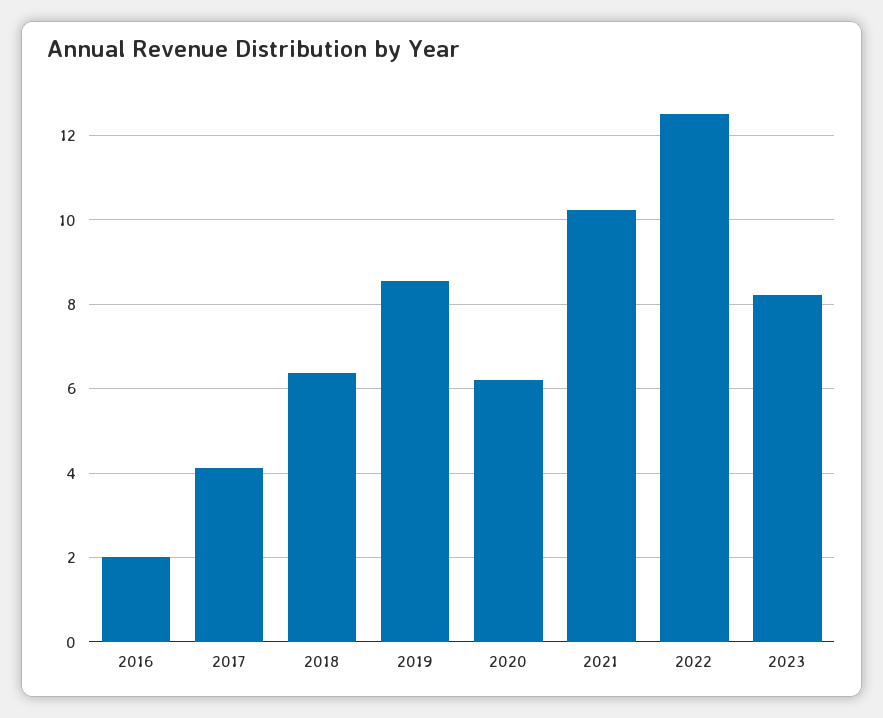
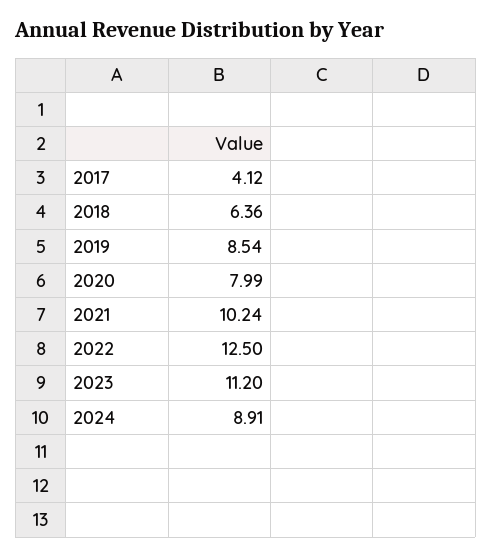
2016: 2 -> none
2020: 6.2 -> 7.99
2023: 8.2 -> 11.2
2024: none -> 8.91

